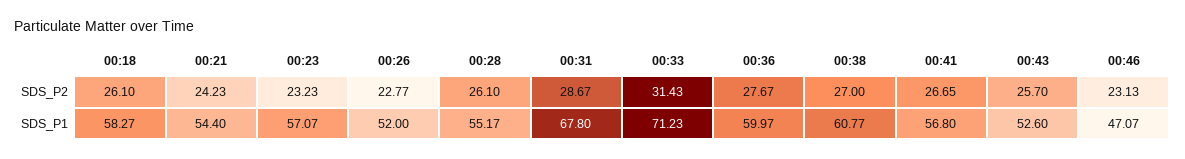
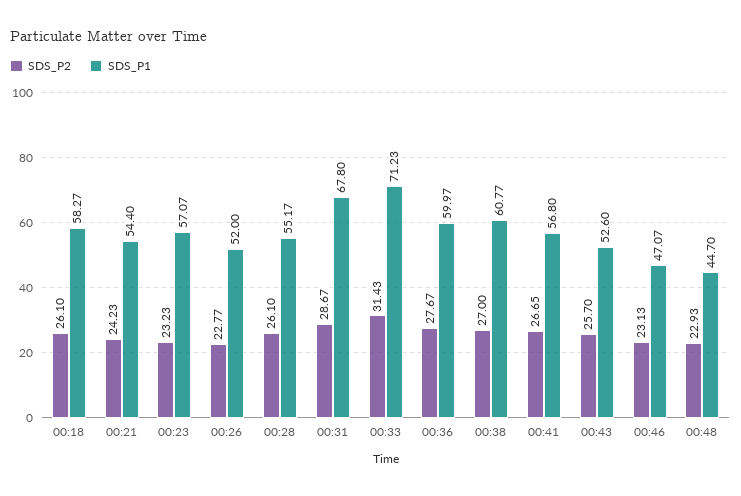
SDS_P2, 00:48: none -> 22.93
SDS_P1, 00:48: none -> 44.7

